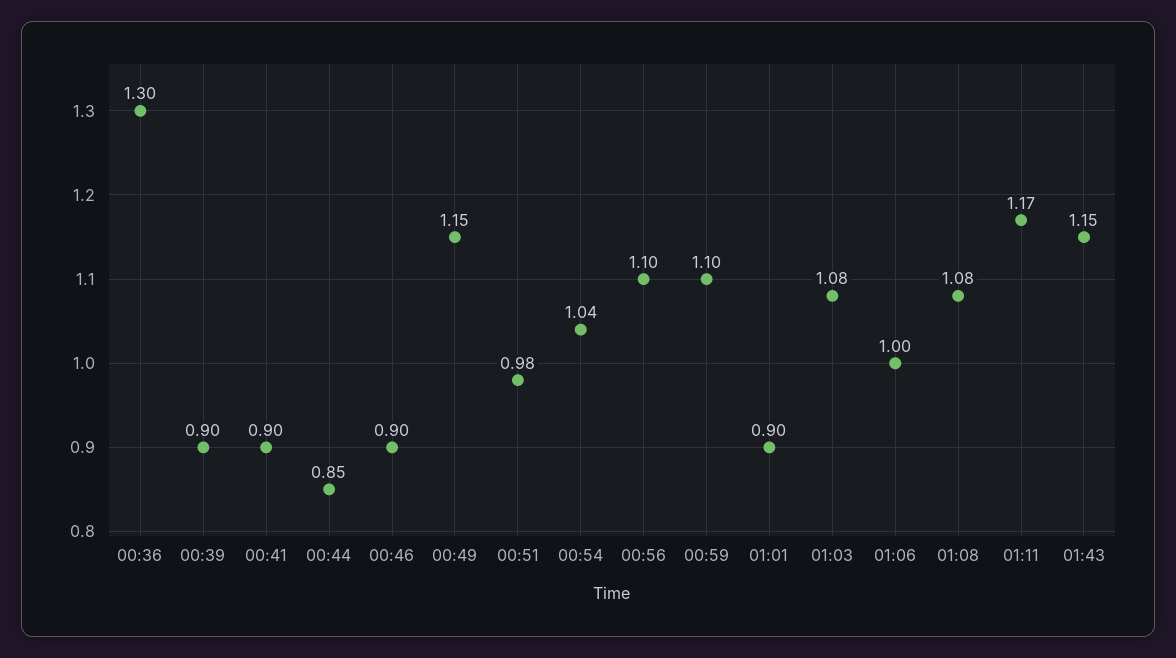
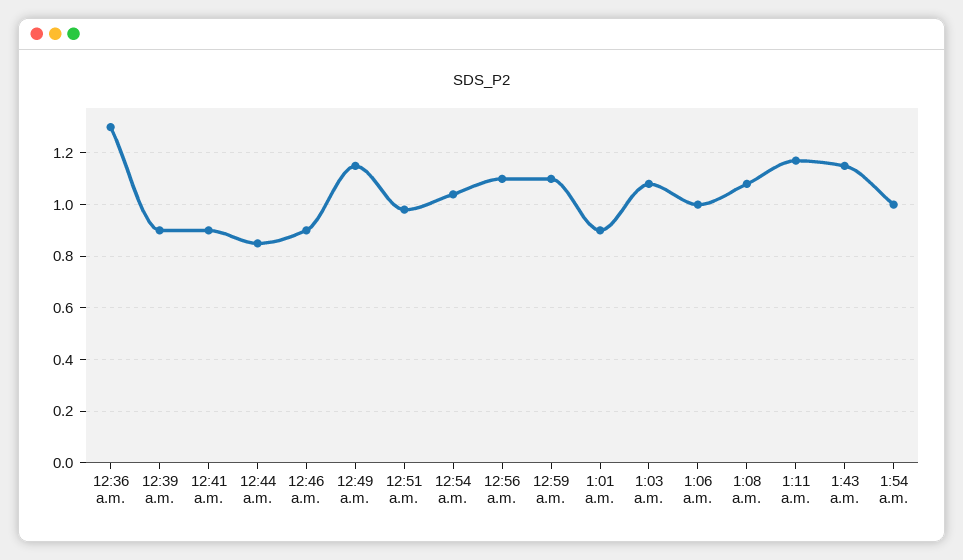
1:54 a.m.: none -> 1

